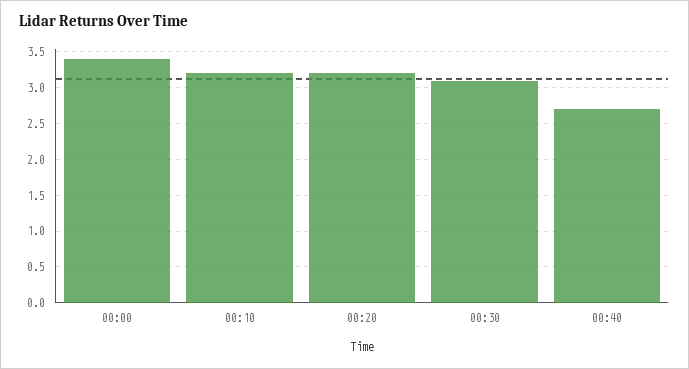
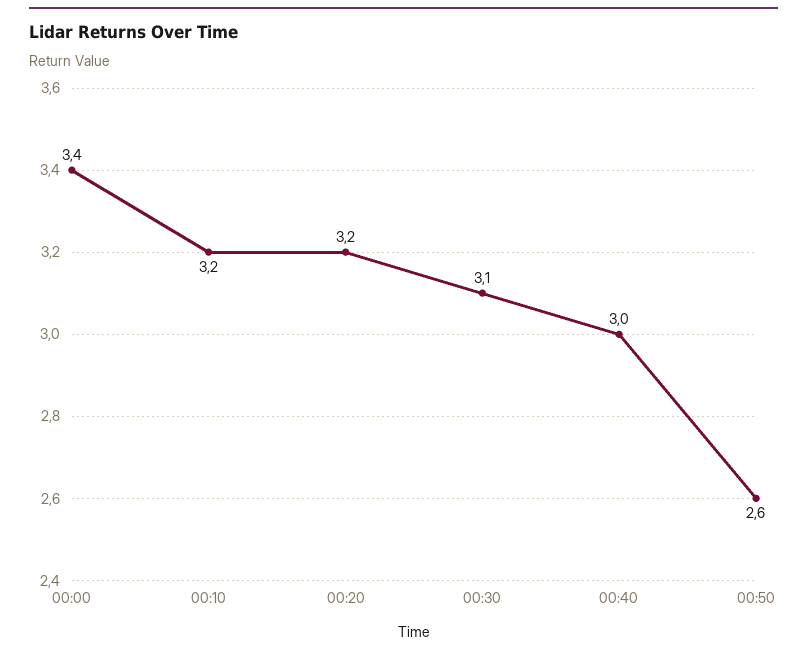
00:40: 2.7 -> 3
00:50: none -> 2.6

